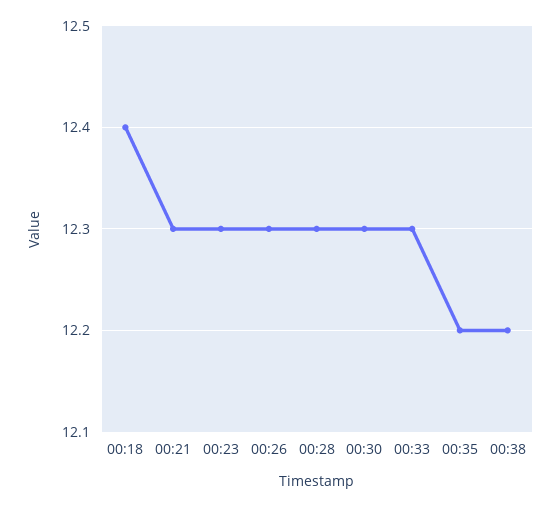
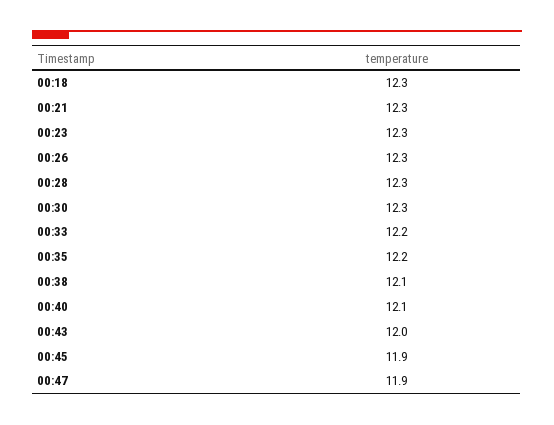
00:18: 12.4 -> 12.3
00:33: 12.3 -> 12.2
00:38: 12.2 -> 12.1
00:40: none -> 12.1
00:43: none -> 12
00:45: none -> 11.9
00:47: none -> 11.9

